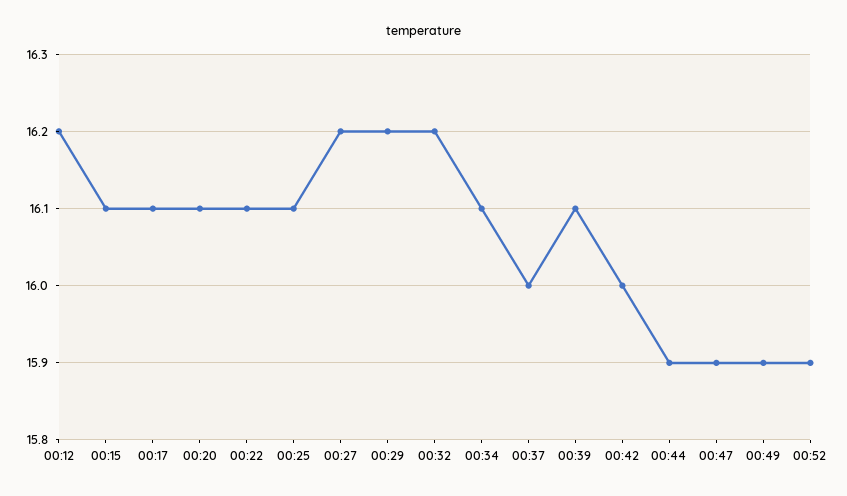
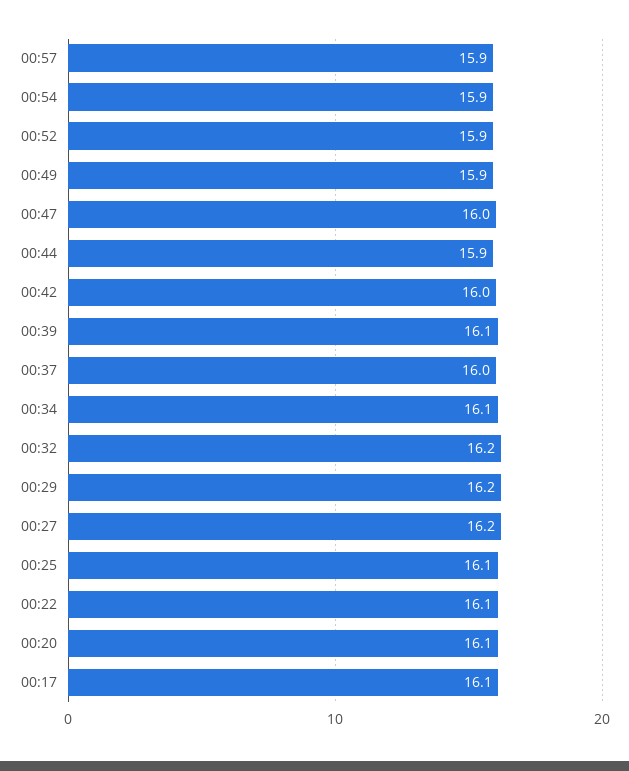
00:12: 16.2 -> none
00:15: 16.1 -> none
00:47: 15.9 -> 16
00:57: none -> 15.9
00:54: none -> 15.9

